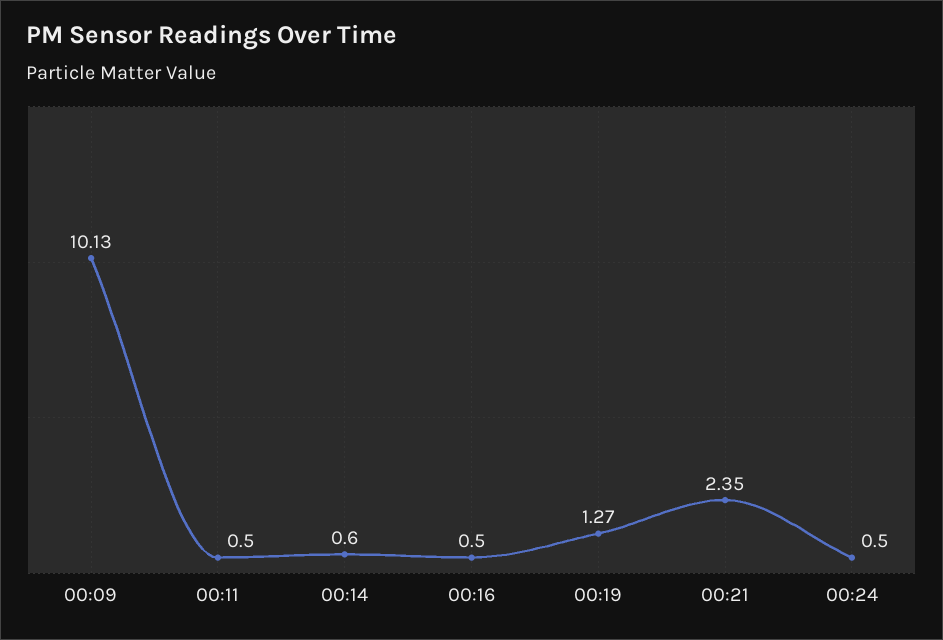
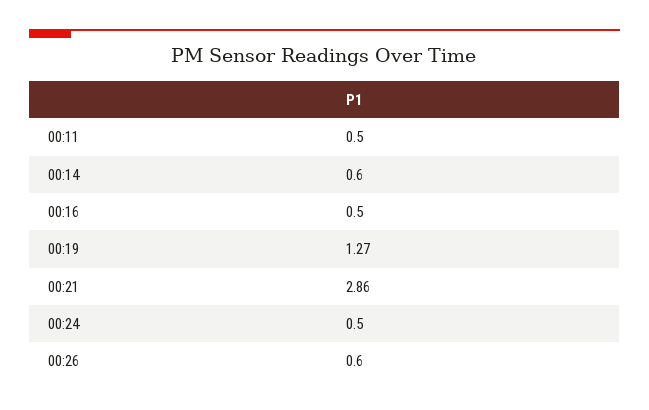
00:09: 10.13 -> none
00:21: 2.35 -> 2.86
00:26: none -> 0.6

